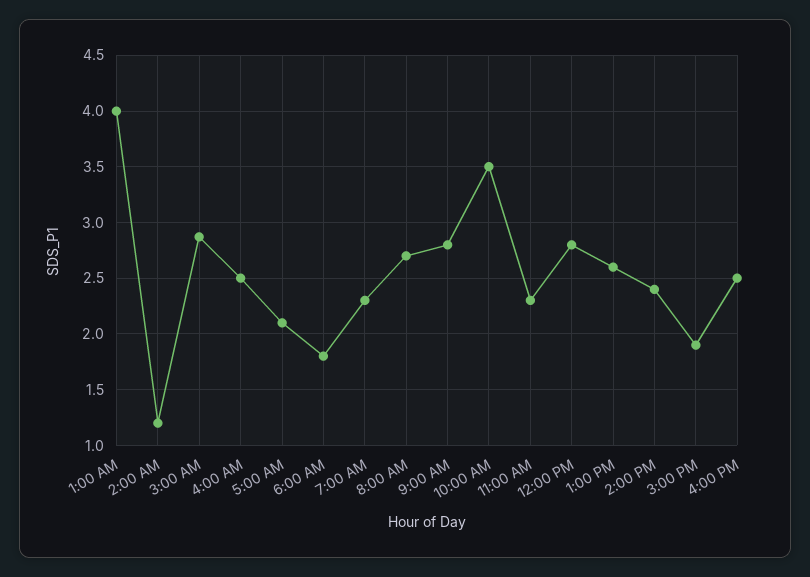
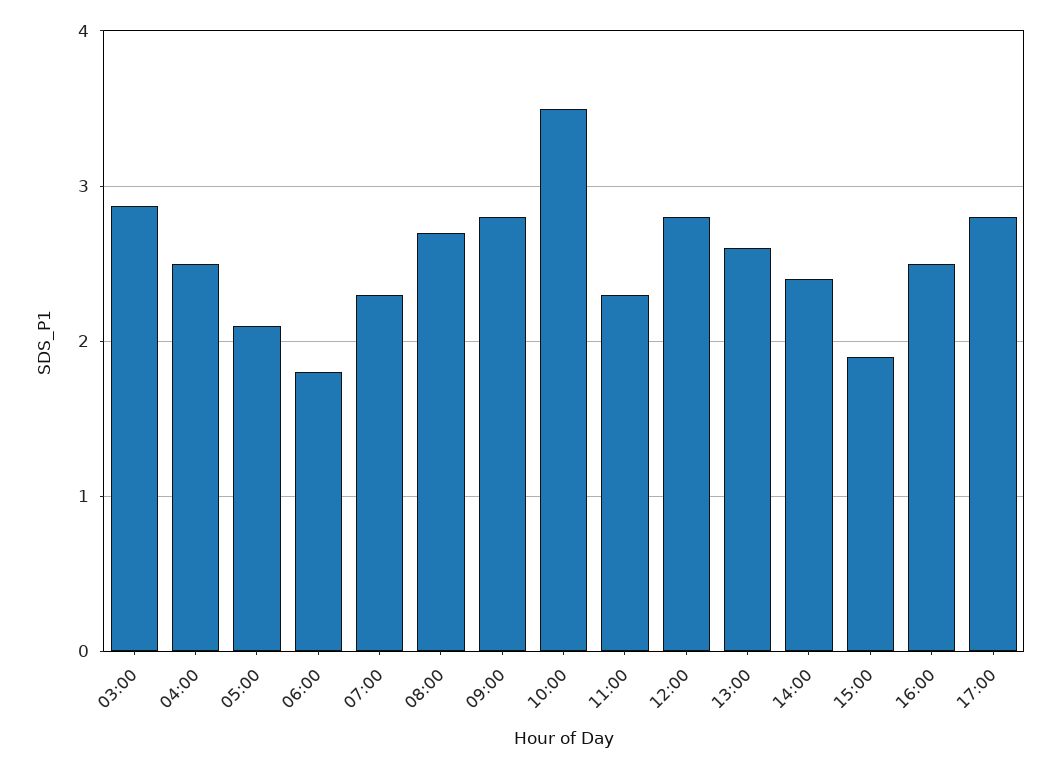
1:00 AM: 4 -> none
2:00 AM: 1.2 -> none
17:00: none -> 2.8

